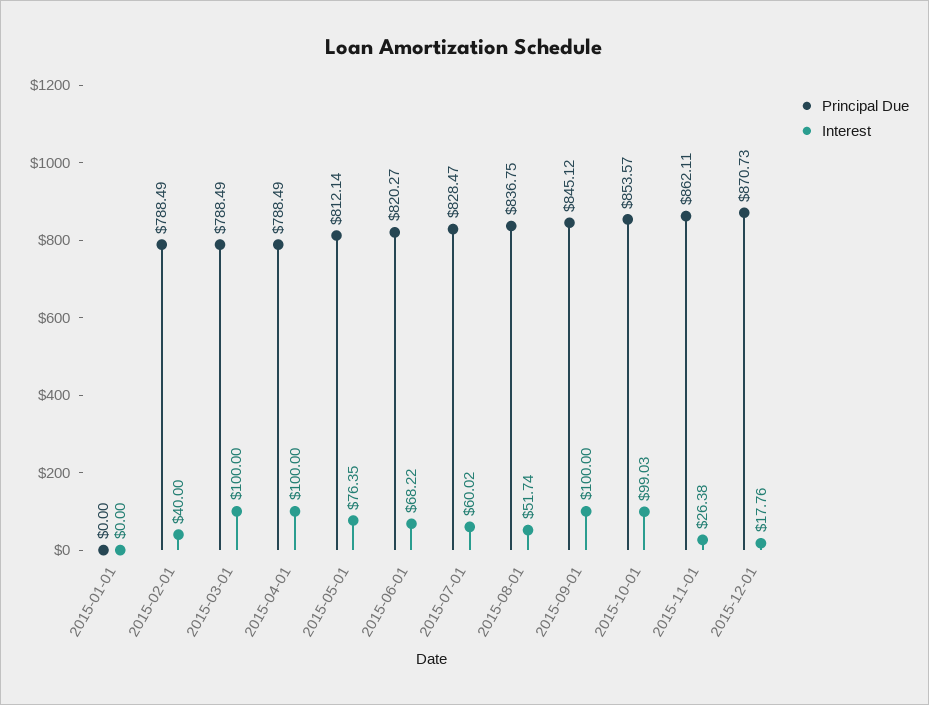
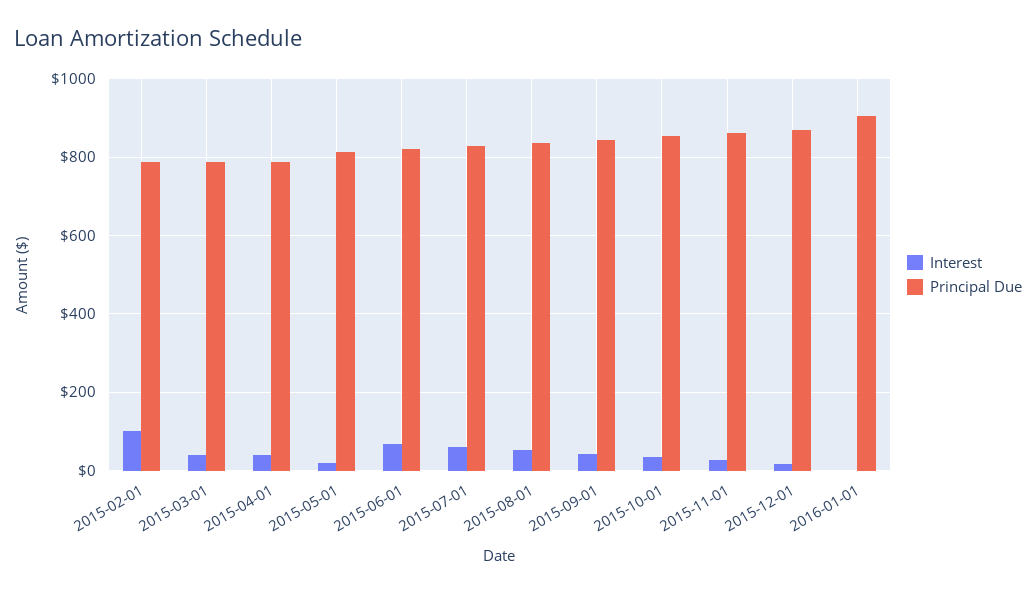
Principal Due, 2015-01-01: 0 -> none
Interest, 2015-01-01: 0 -> none
Interest, 2015-02-01: 40 -> 100
Interest, 2015-03-01: 100 -> 40
Interest, 2015-04-01: 100 -> 40
Interest, 2015-05-01: 76.35 -> 20
Interest, 2015-09-01: 100 -> 40
Interest, 2015-10-01: 99.03 -> 40
Interest, 2016-01-01: none -> 0
Principal Due, 2016-01-01: none -> 900

